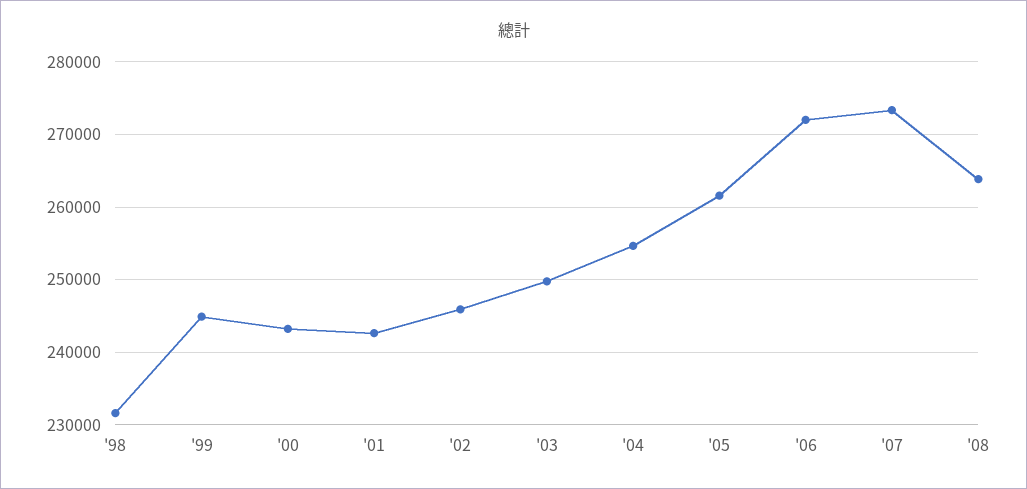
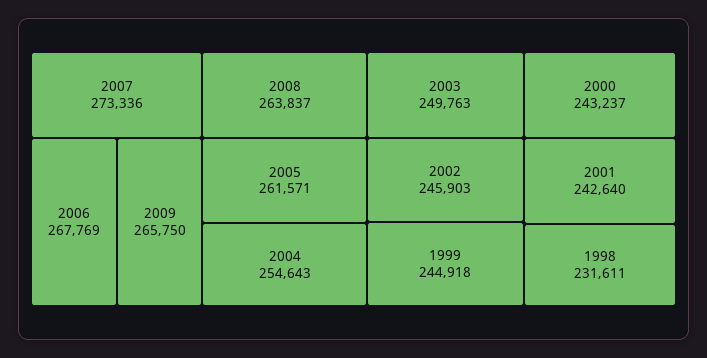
'06: 272000 -> 267769
2009: none -> 265750

